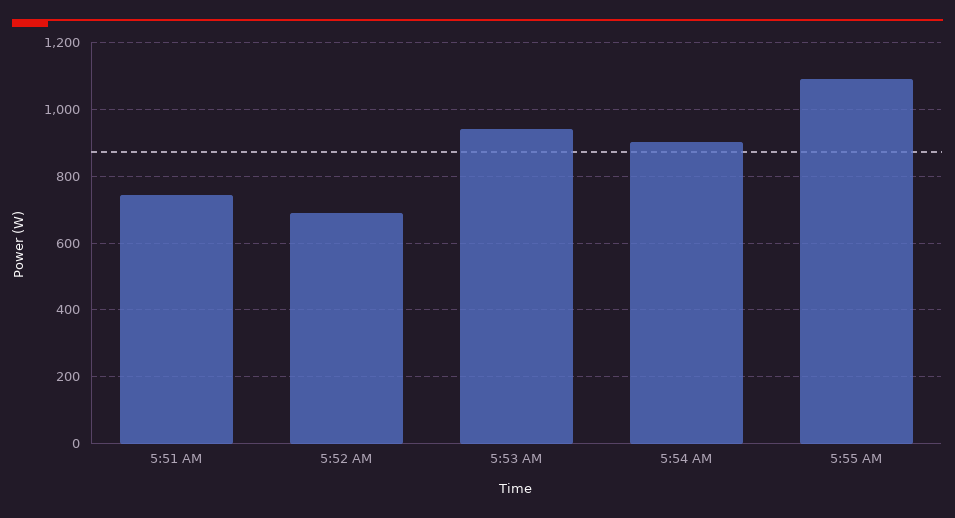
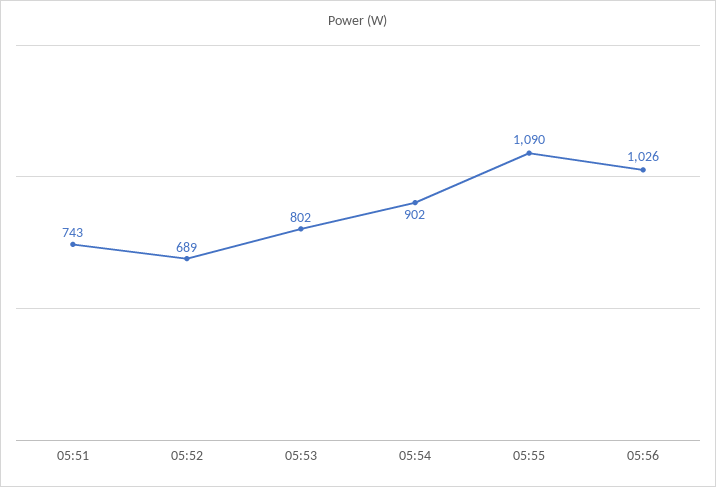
5:53 AM: 940 -> 802
05:56: none -> 1026

